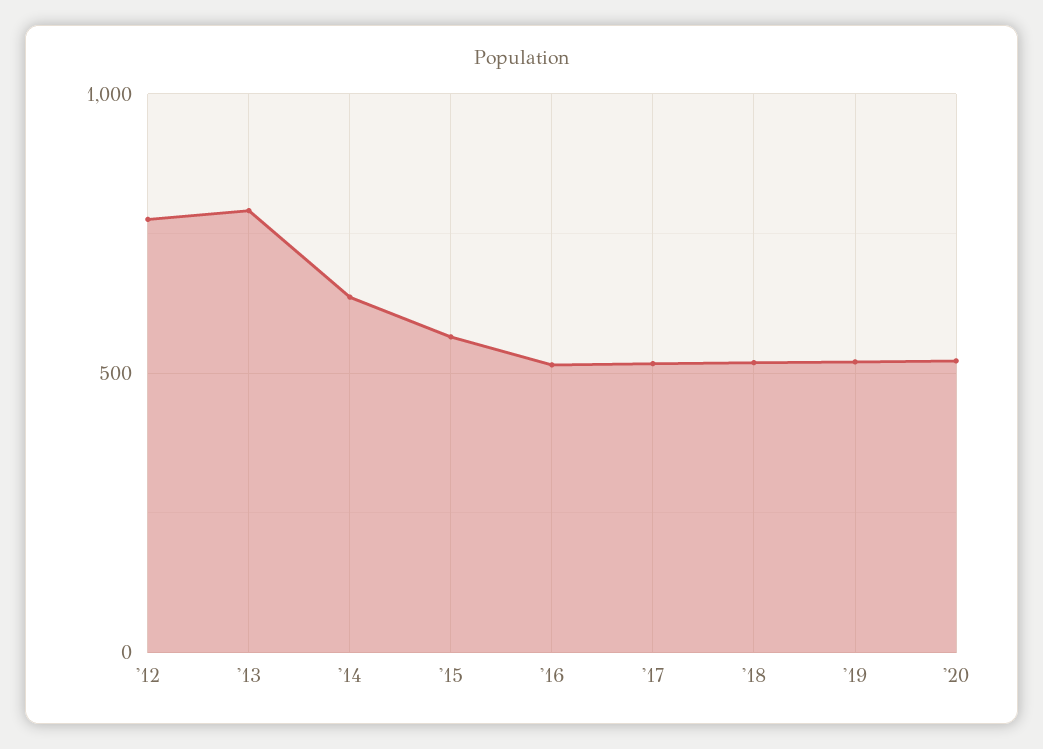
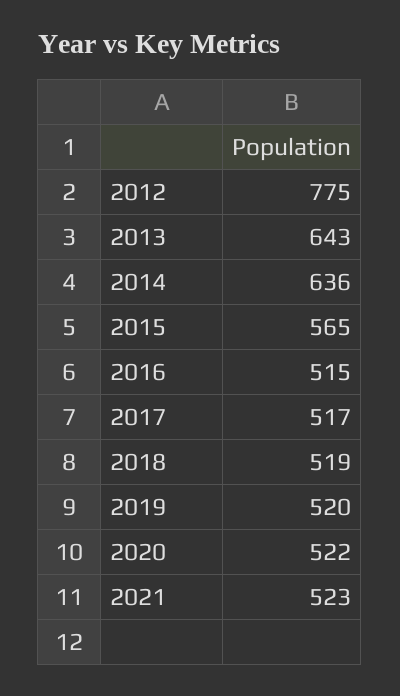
'13: 800 -> 643
2021: none -> 523

